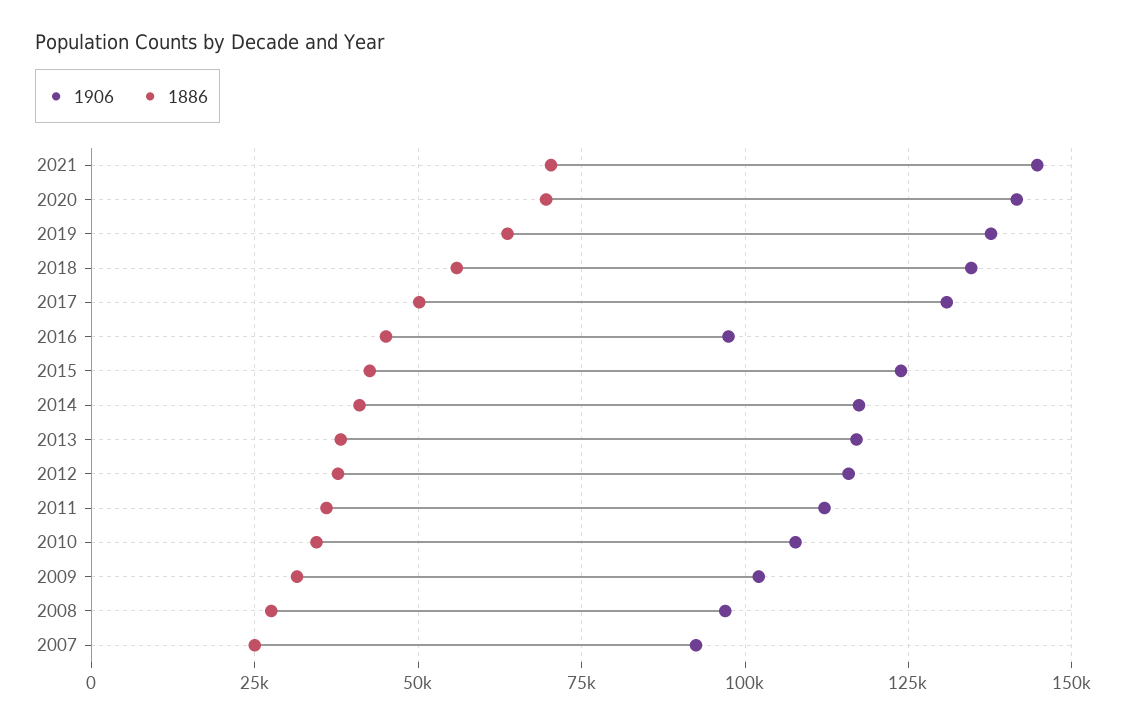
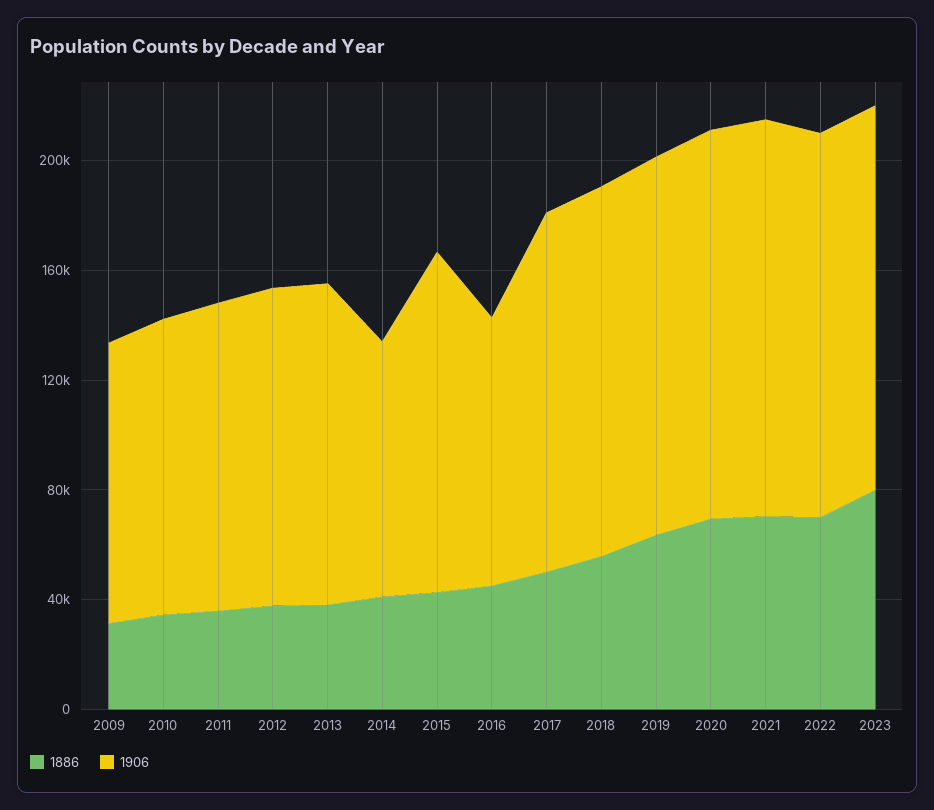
1906, 2014: 117500 -> 90000
1906, 2008: 97500 -> none
1886, 2008: 27500 -> none
1906, 2007: 92500 -> none
1886, 2007: 25000 -> none
1886, 2022: none -> 70000
1906, 2022: none -> 140000
1886, 2023: none -> 80000
1906, 2023: none -> 140000

